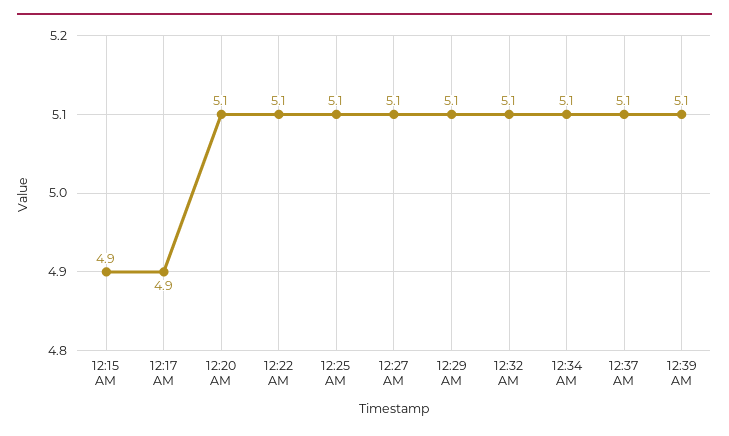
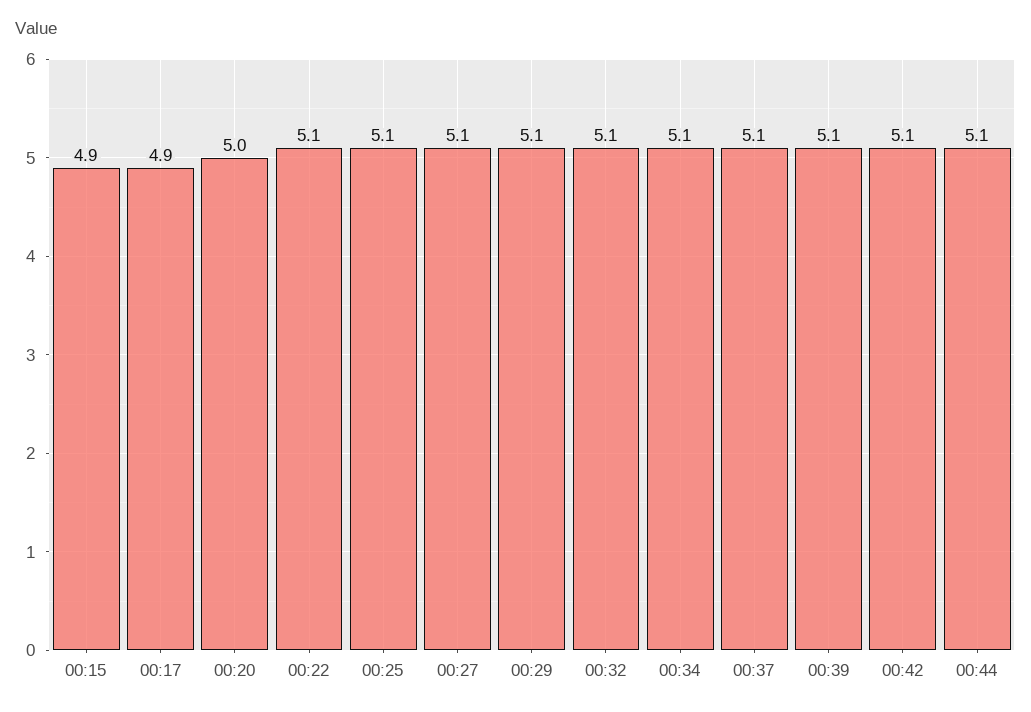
12:20 AM: 5.1 -> 5
00:42: none -> 5.1
00:44: none -> 5.1

